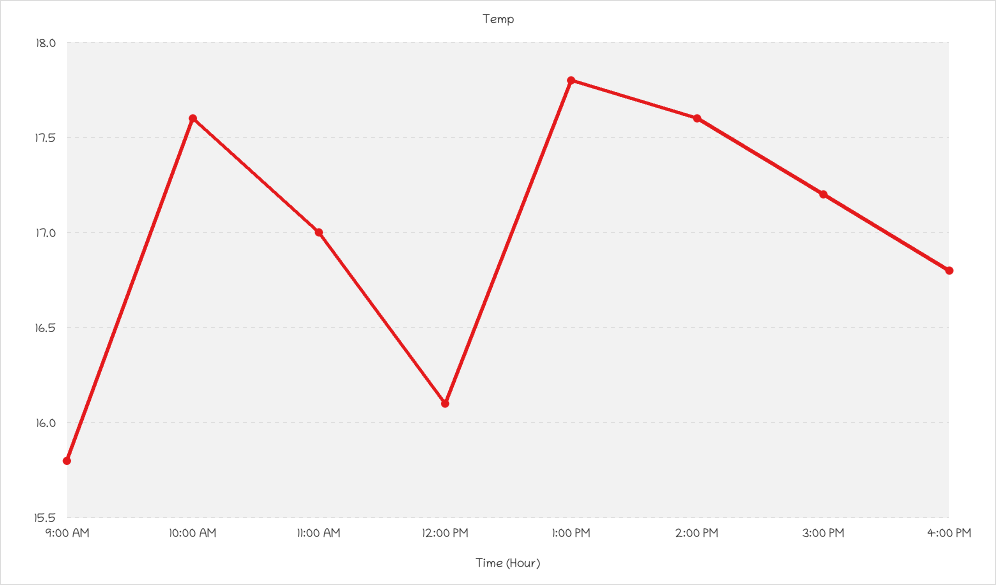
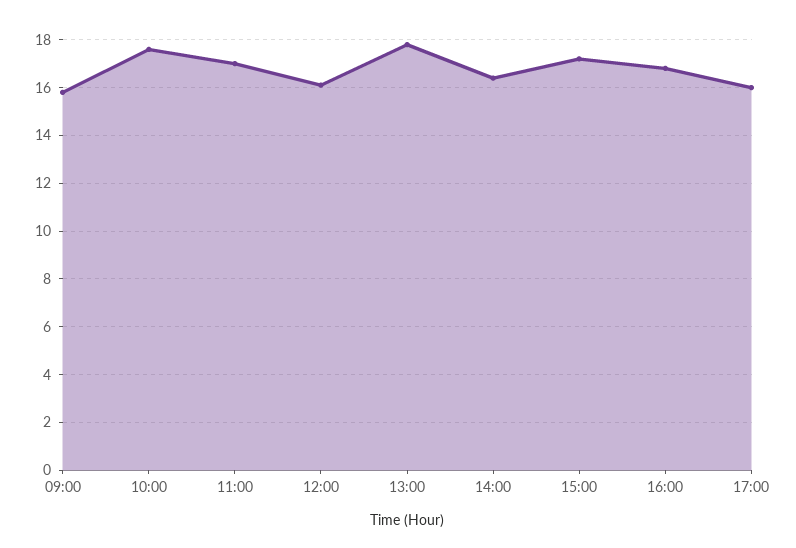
2:00 PM: 17.6 -> 16.5
17:00: none -> 16

